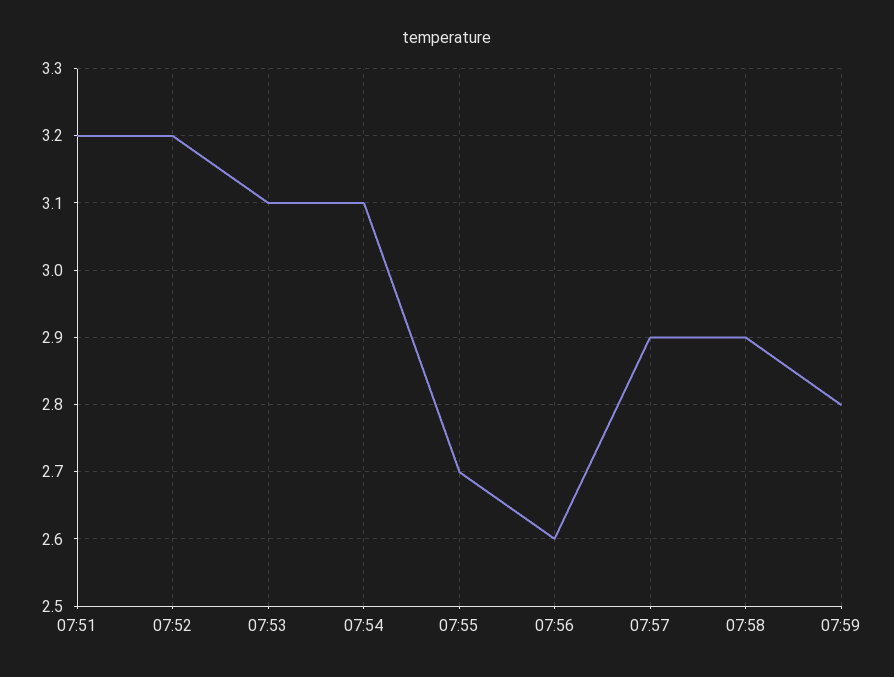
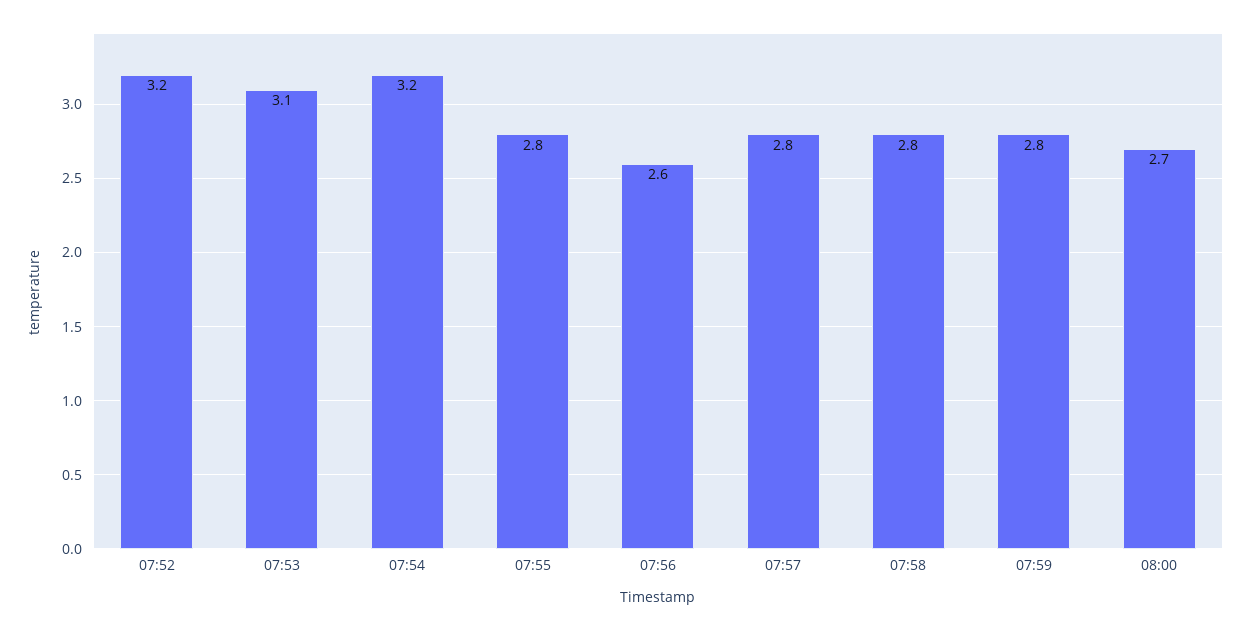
07:51: 3.2 -> none
07:54: 3.1 -> 3.2
07:55: 2.7 -> 2.8
07:57: 2.9 -> 2.8
07:58: 2.9 -> 2.8
08:00: none -> 2.7

